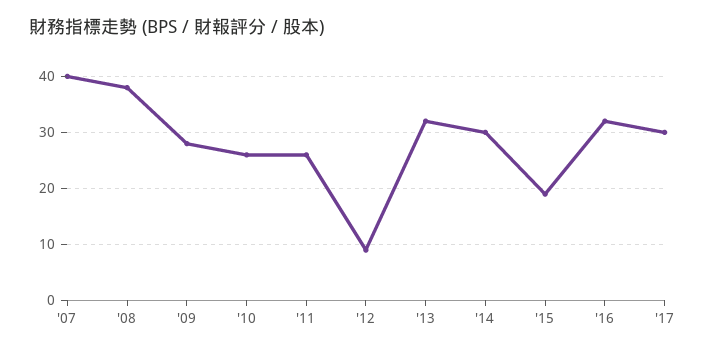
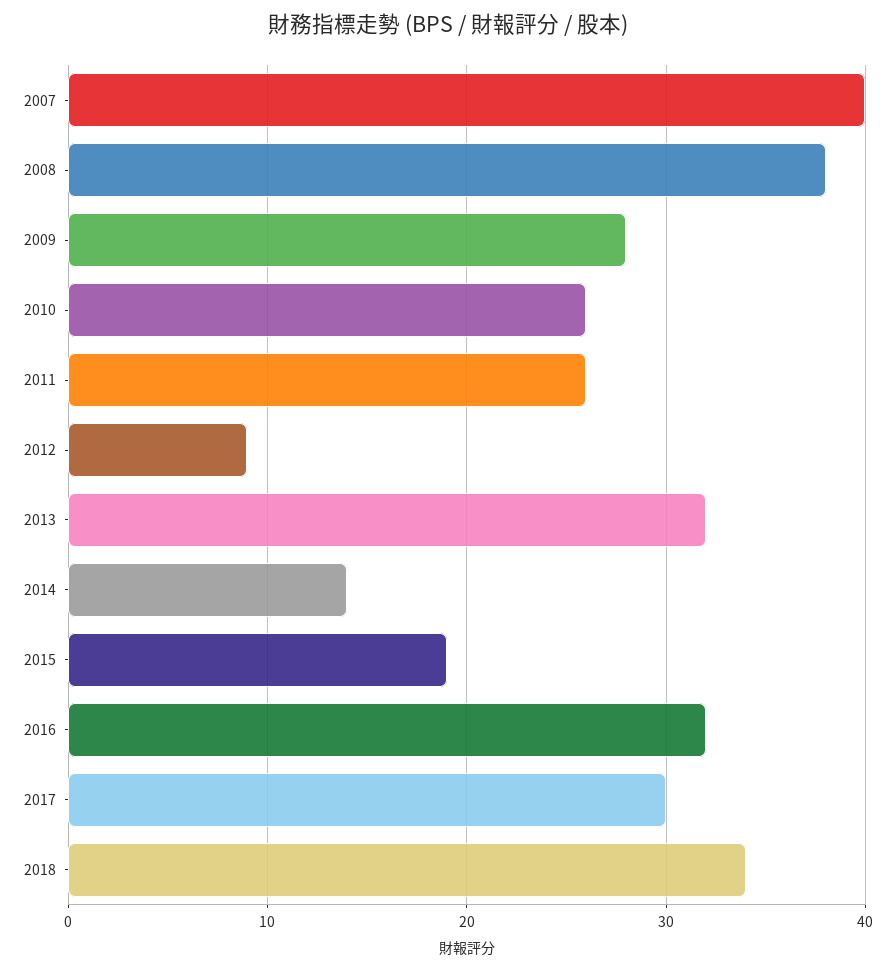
'14: 30 -> 14
2018: none -> 34

